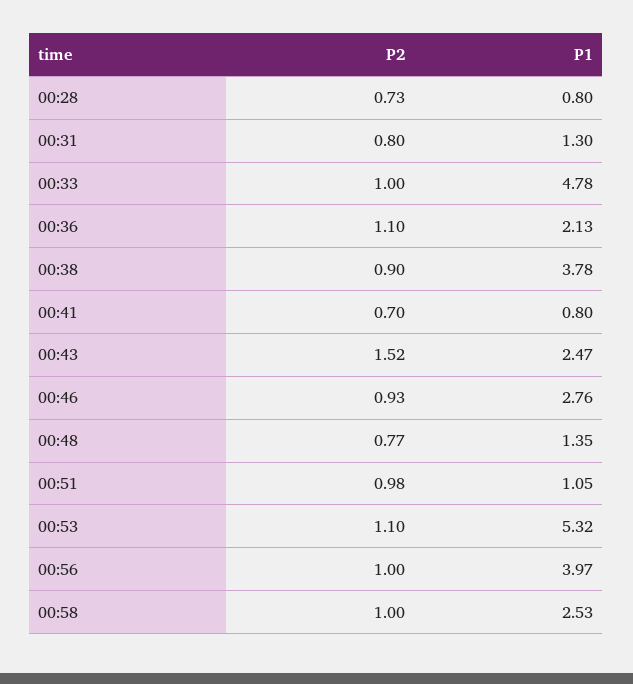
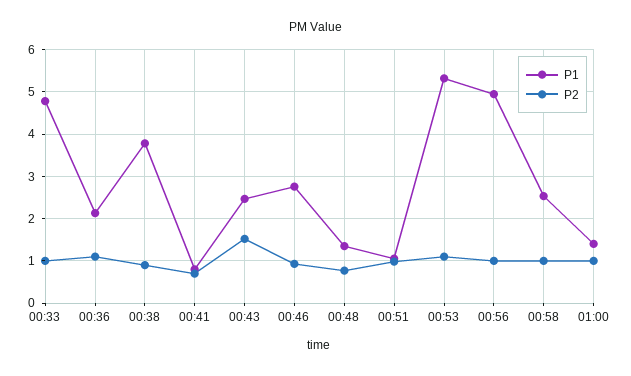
P2, 00:28: 0.73 -> none
P1, 00:28: 0.8 -> none
P2, 00:31: 0.8 -> none
P1, 00:31: 1.3 -> none
P1, 00:56: 3.97 -> 5
P1, 01:00: none -> 1.4
P2, 01:00: none -> 1

